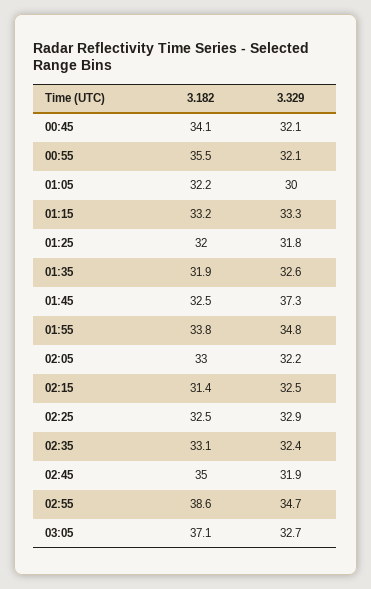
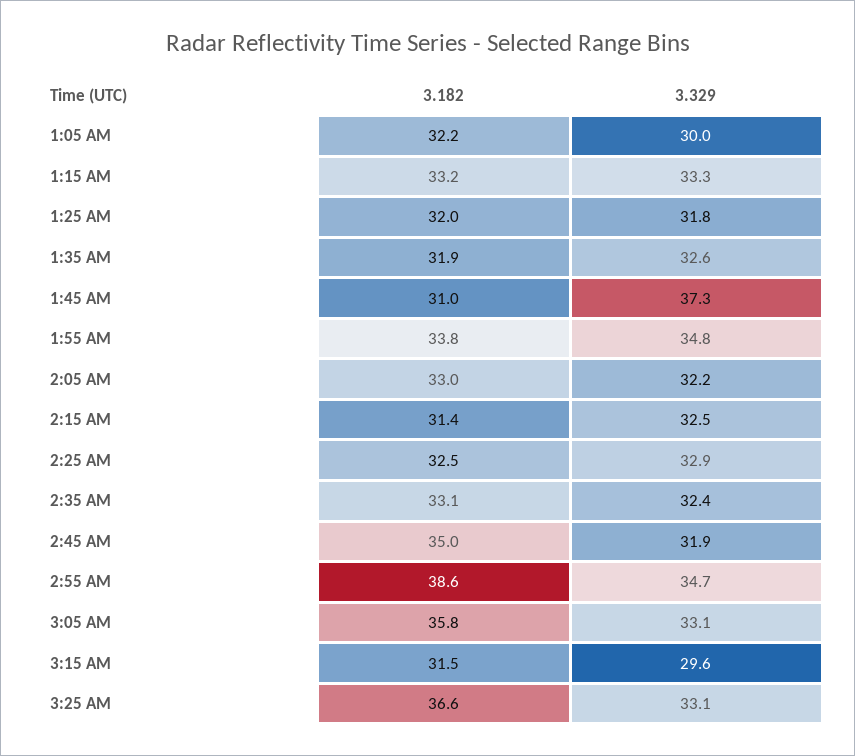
3.182, 00:45: 34.1 -> none
3.329, 00:45: 32.1 -> none
3.182, 00:55: 35.5 -> none
3.329, 00:55: 32.1 -> none
3.182, 01:45: 32.5 -> 31
3.182, 03:05: 37.1 -> 35.8
3.329, 03:05: 32.7 -> 33.1
3.182, 3:15 AM: none -> 31.5
3.329, 3:15 AM: none -> 29.6
3.182, 3:25 AM: none -> 36.6
3.329, 3:25 AM: none -> 33.1

